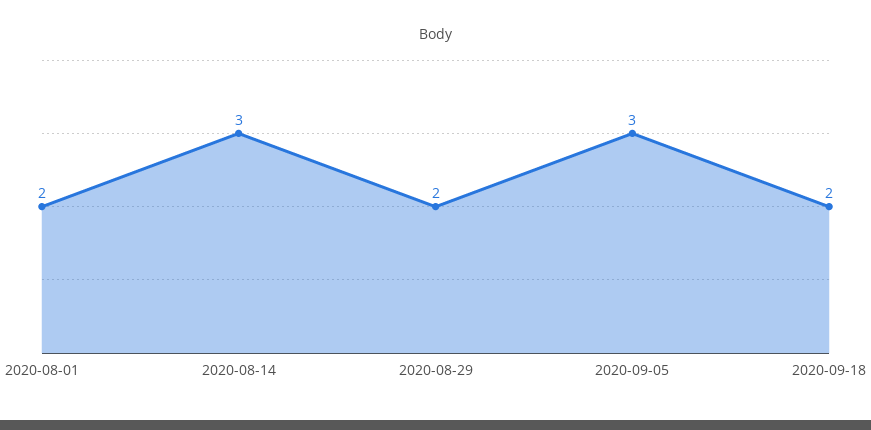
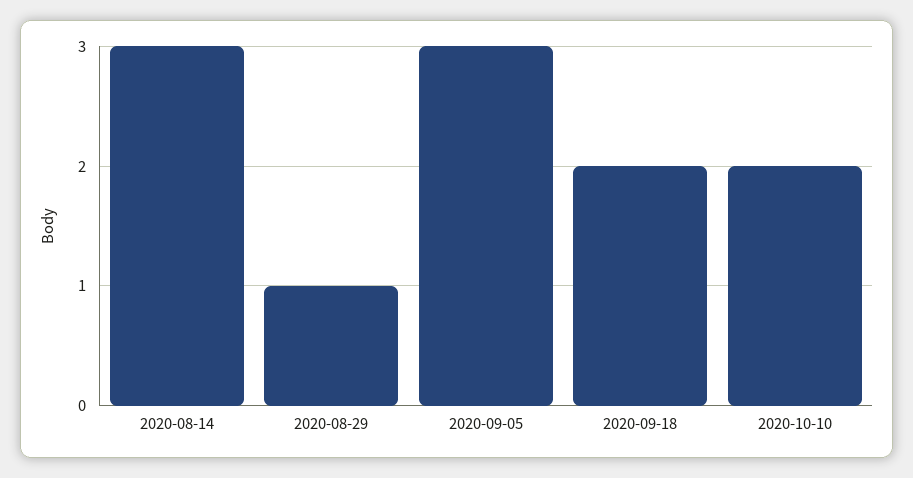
2020-08-01: 2 -> none
2020-08-29: 2 -> 1
2020-10-10: none -> 2

